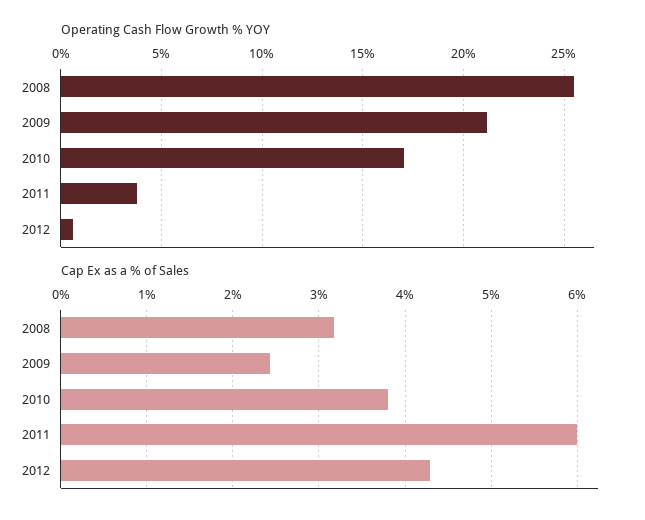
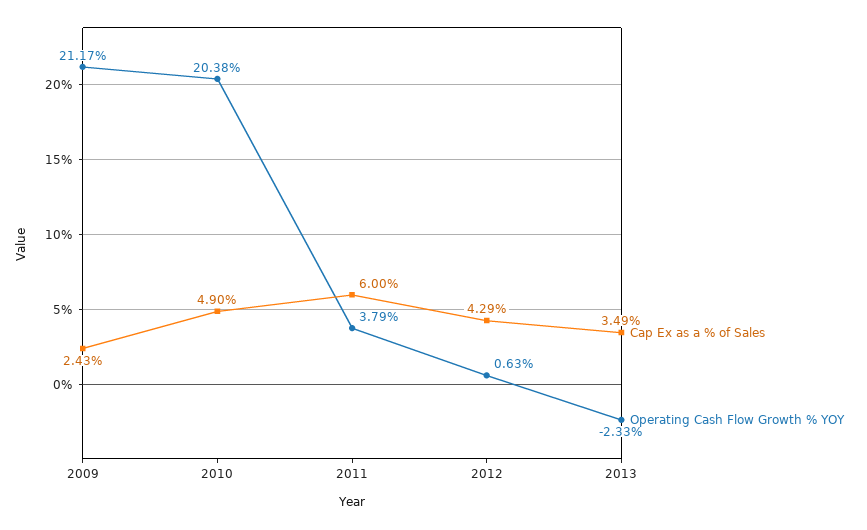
Operating Cash Flow Growth % YOY, 2008: 25.5 -> none
Operating Cash Flow Growth % YOY, 2010: 17 -> 20.38
Cap Ex as a % of Sales, 2008: 3.2 -> none
Cap Ex as a % of Sales, 2010: 3.8 -> 4.9
Cap Ex as a % of Sales, 2013: none -> 3.49
Operating Cash Flow Growth % YOY, 2013: none -> -2.33

